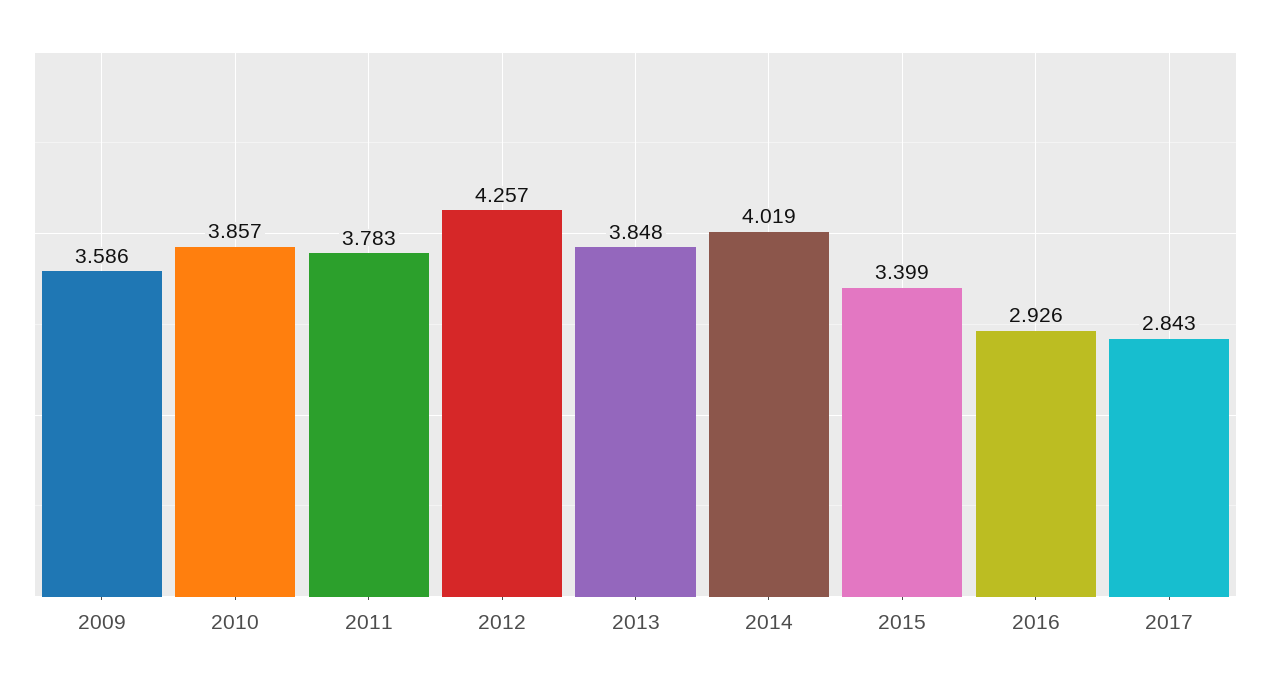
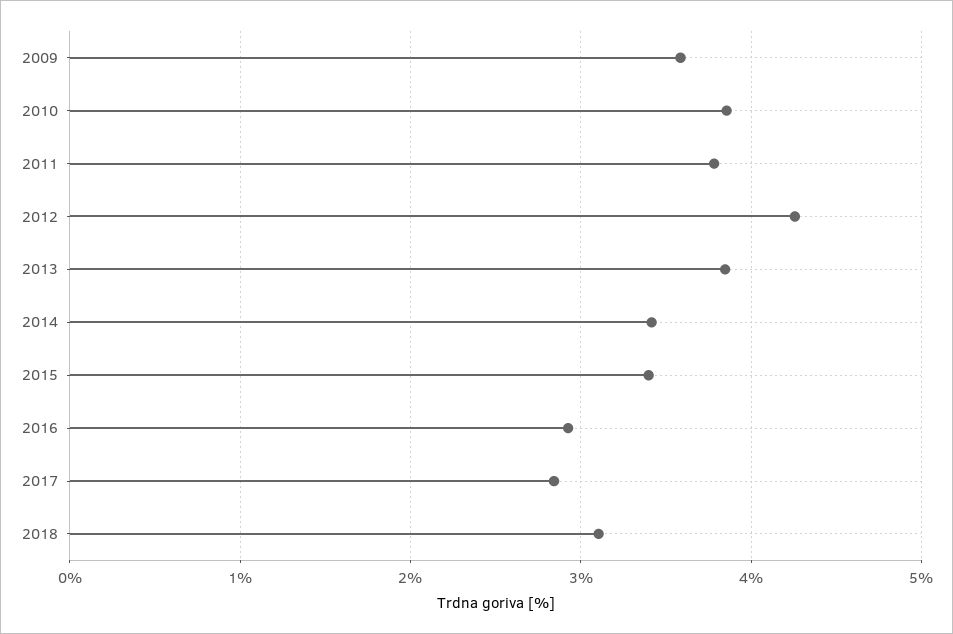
2014: 4.019 -> 3.4
2018: none -> 3.1

